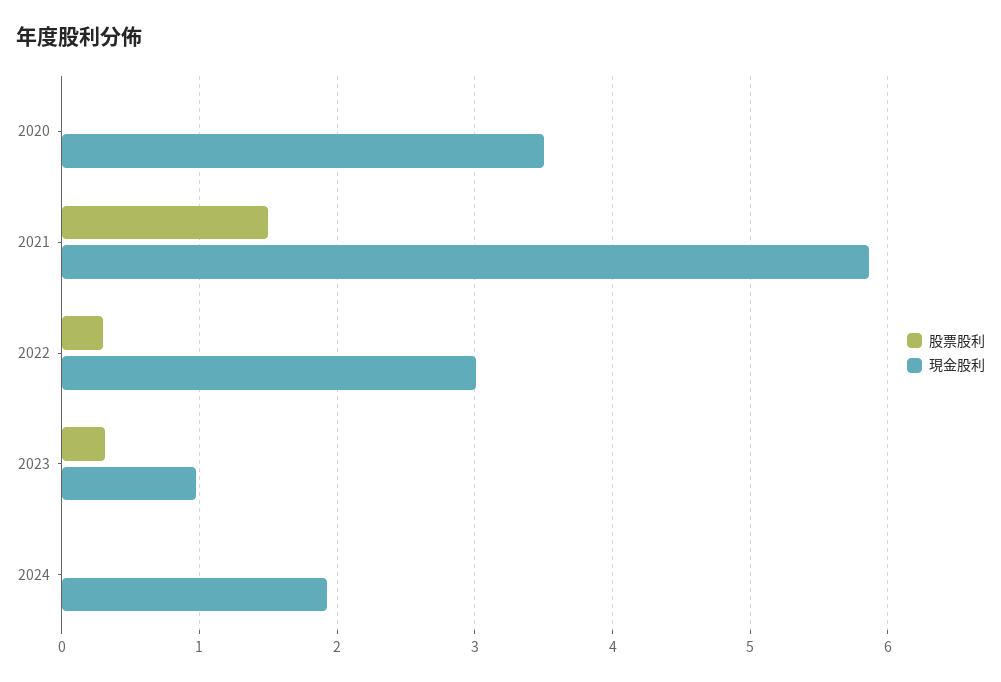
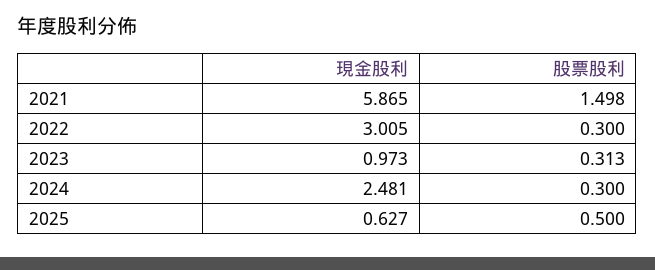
股票股利, 2020: 0 -> none
現金股利, 2020: 3.5 -> none
股票股利, 2024: 0 -> 0.3
現金股利, 2024: 1.9 -> 2.481
現金股利, 2025: none -> 0.627
股票股利, 2025: none -> 0.5

